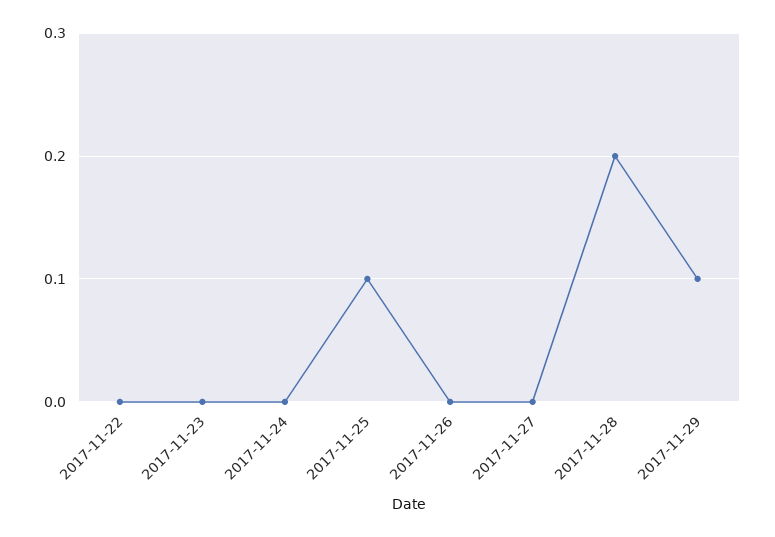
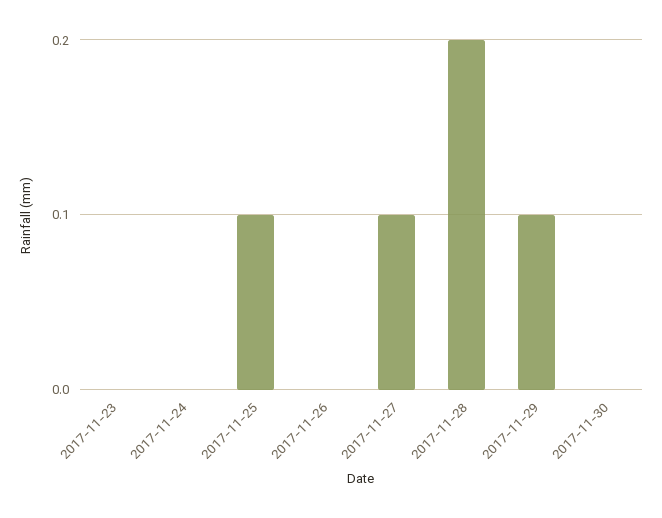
2017-11-22: 0 -> none
2017-11-27: 0 -> 0.1
2017-11-30: none -> 0

